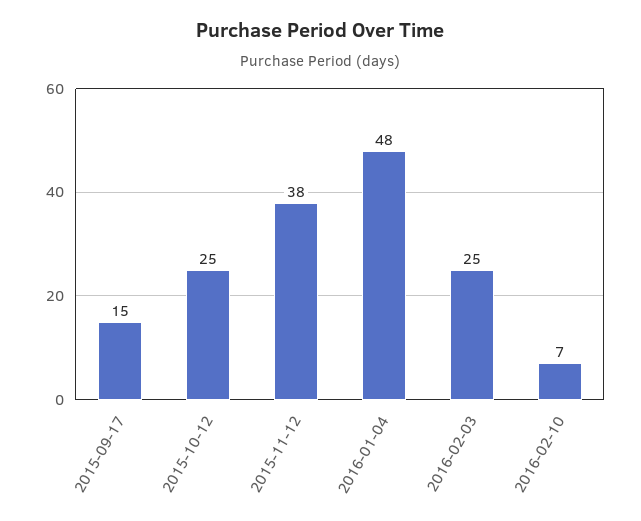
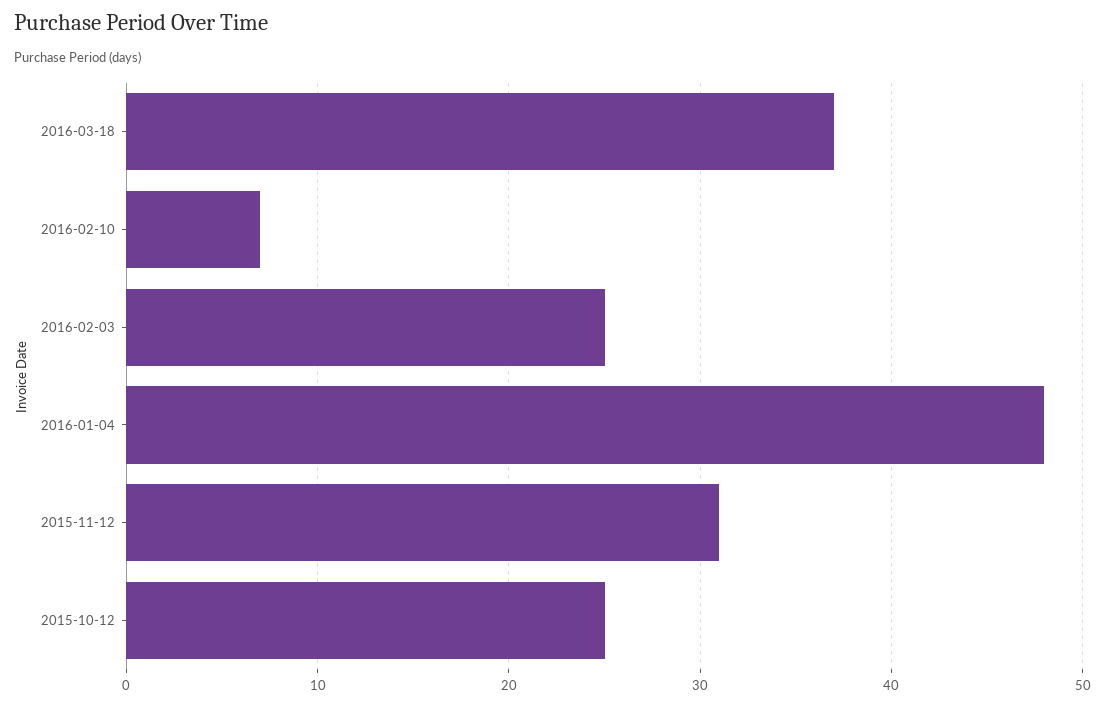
2015-09-17: 15 -> none
2015-11-12: 38 -> 31
2016-03-18: none -> 37

